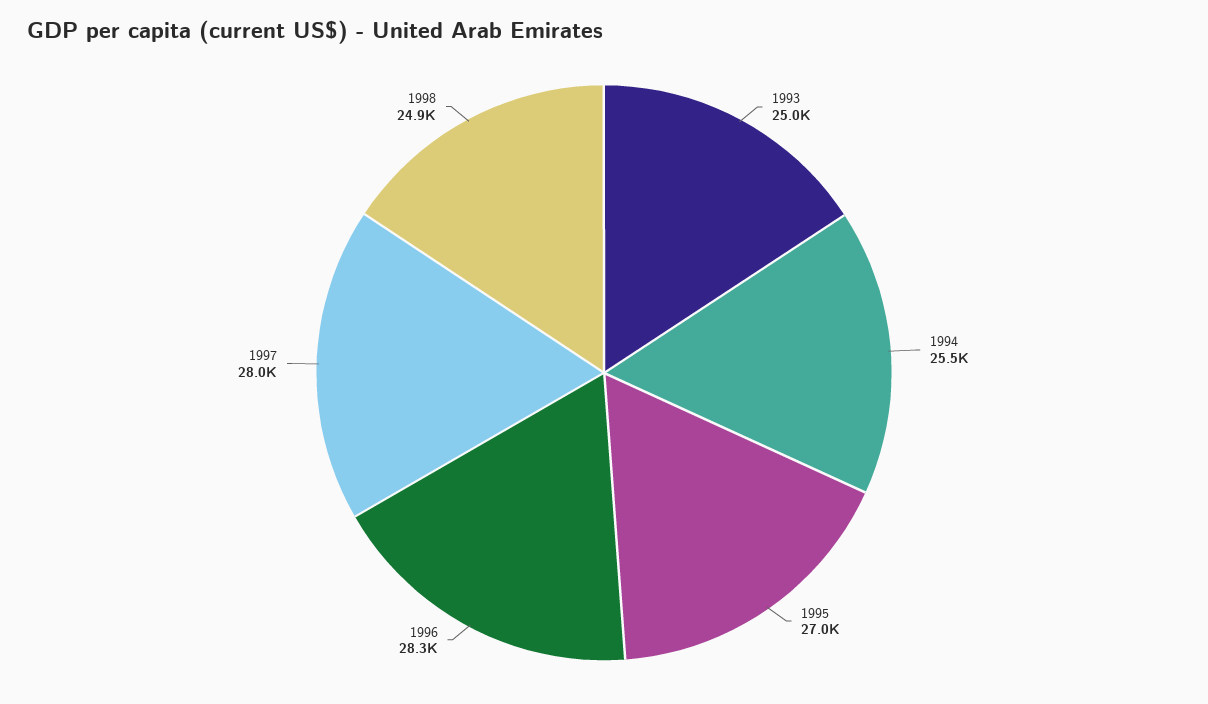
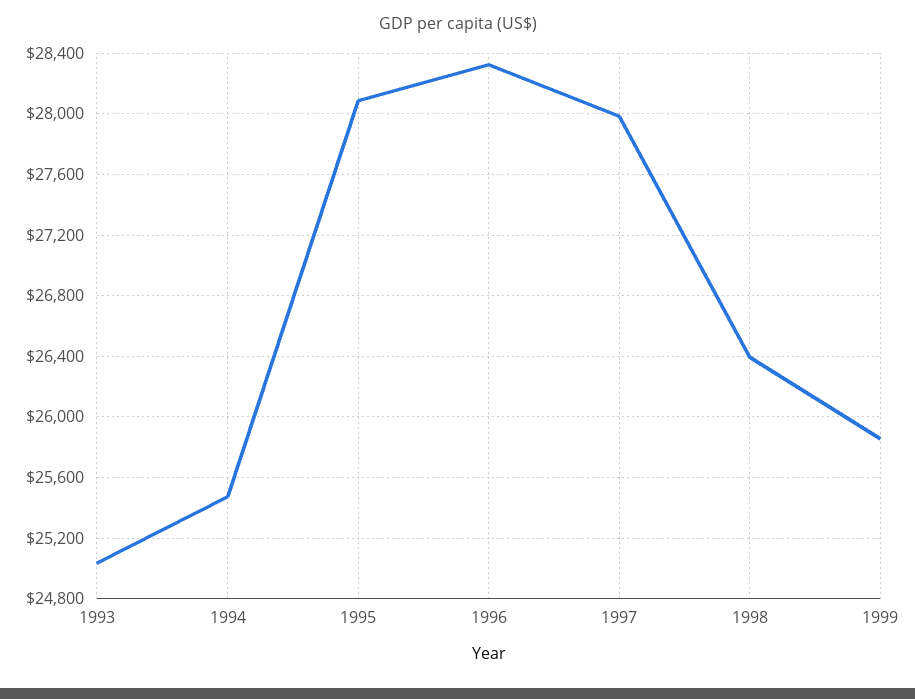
1995: 27000 -> 28100
1998: 24900 -> 26400
1999: none -> 25850

